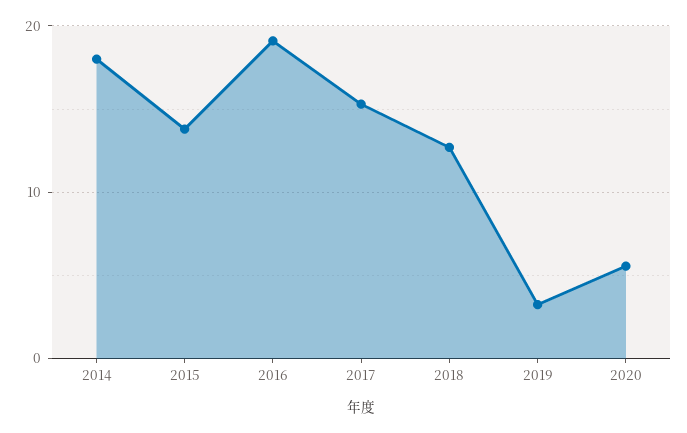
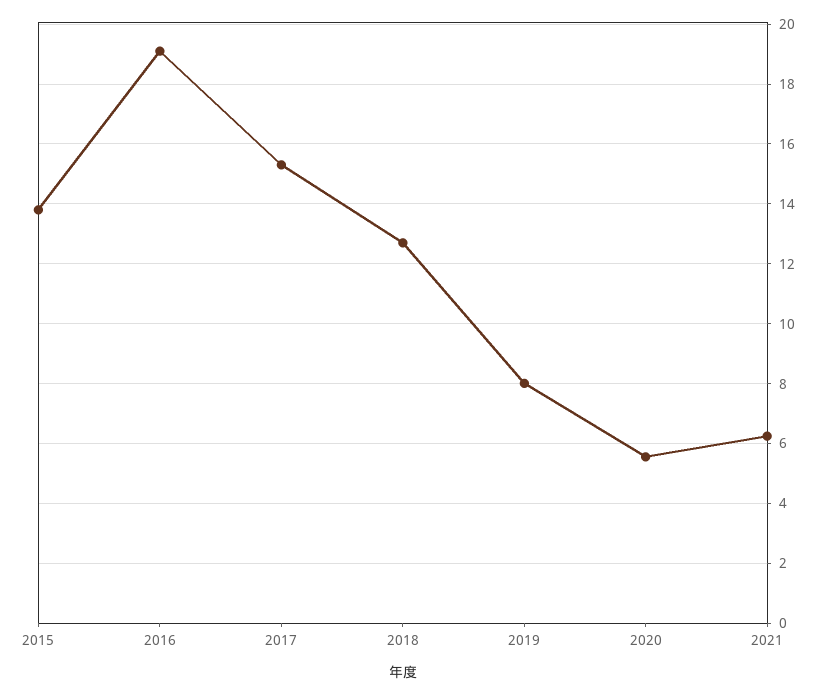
2014: 18 -> none
2019: 3 -> 8
2021: none -> 6.25

